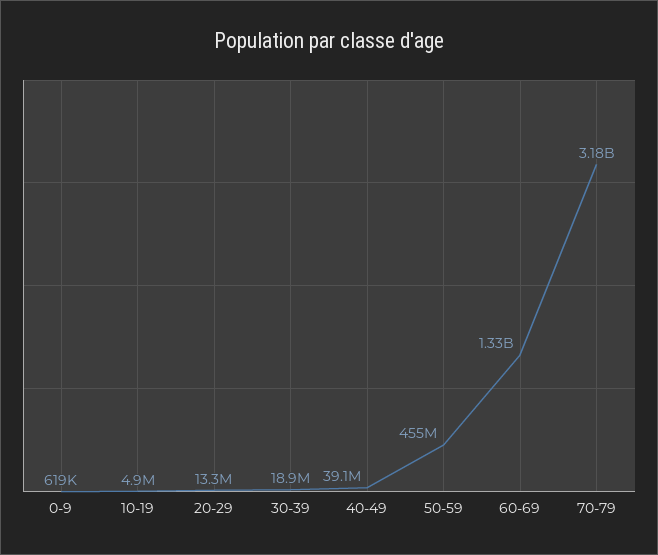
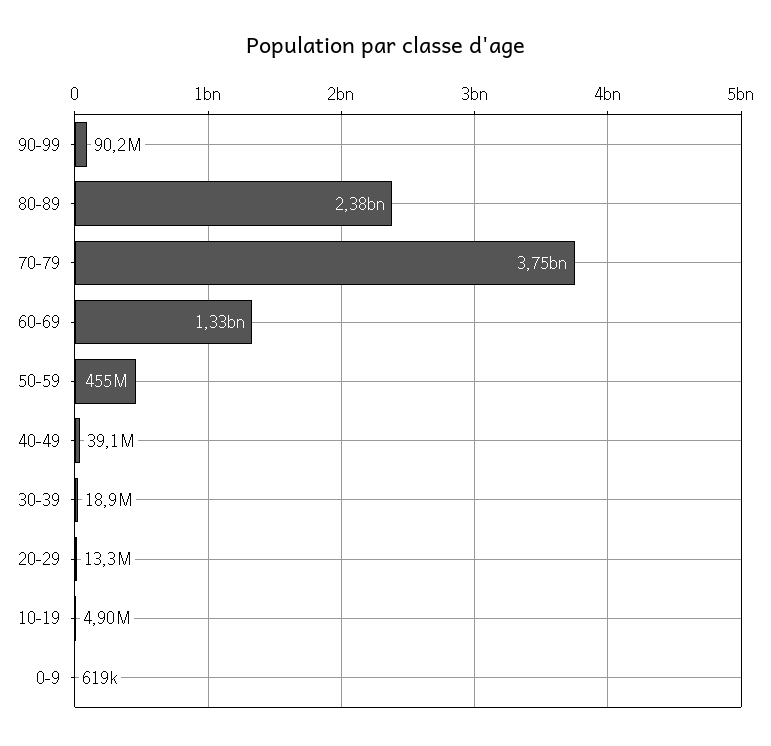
70-79: 3180000000 -> 3750000000
90-99: none -> 90200000
80-89: none -> 2380000000

